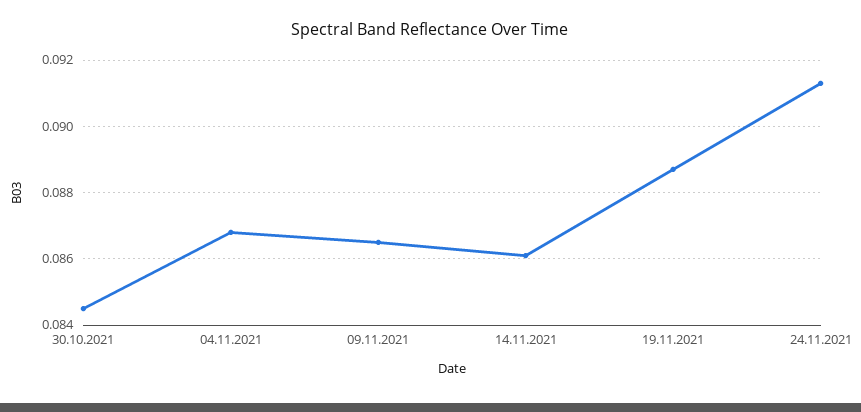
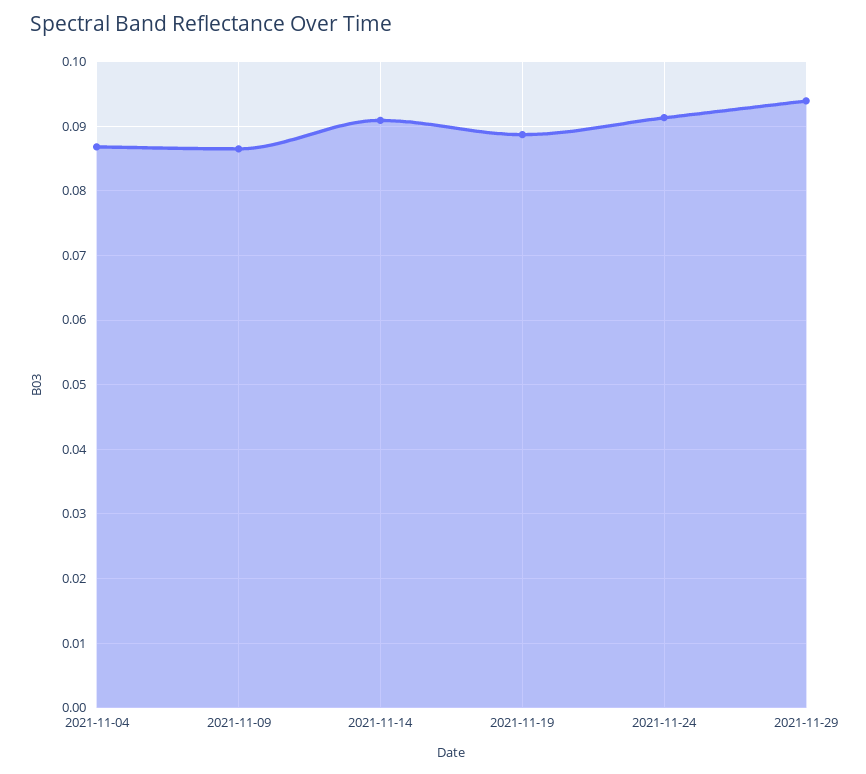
30.10.2021: 0.0845 -> none
14.11.2021: 0.086 -> 0.091
2021-11-29: none -> 0.094

